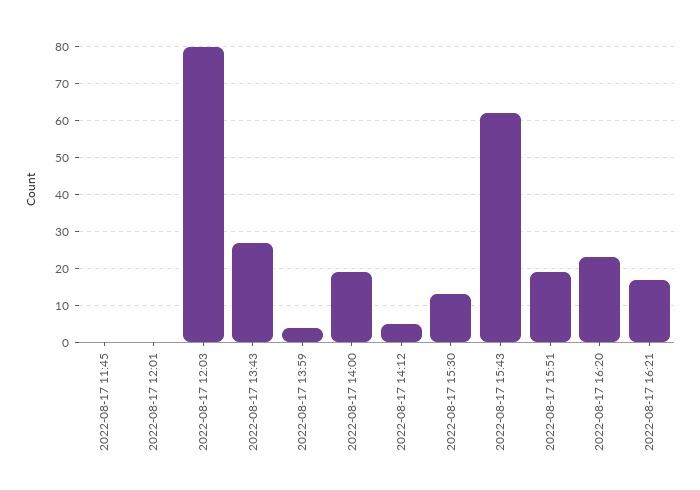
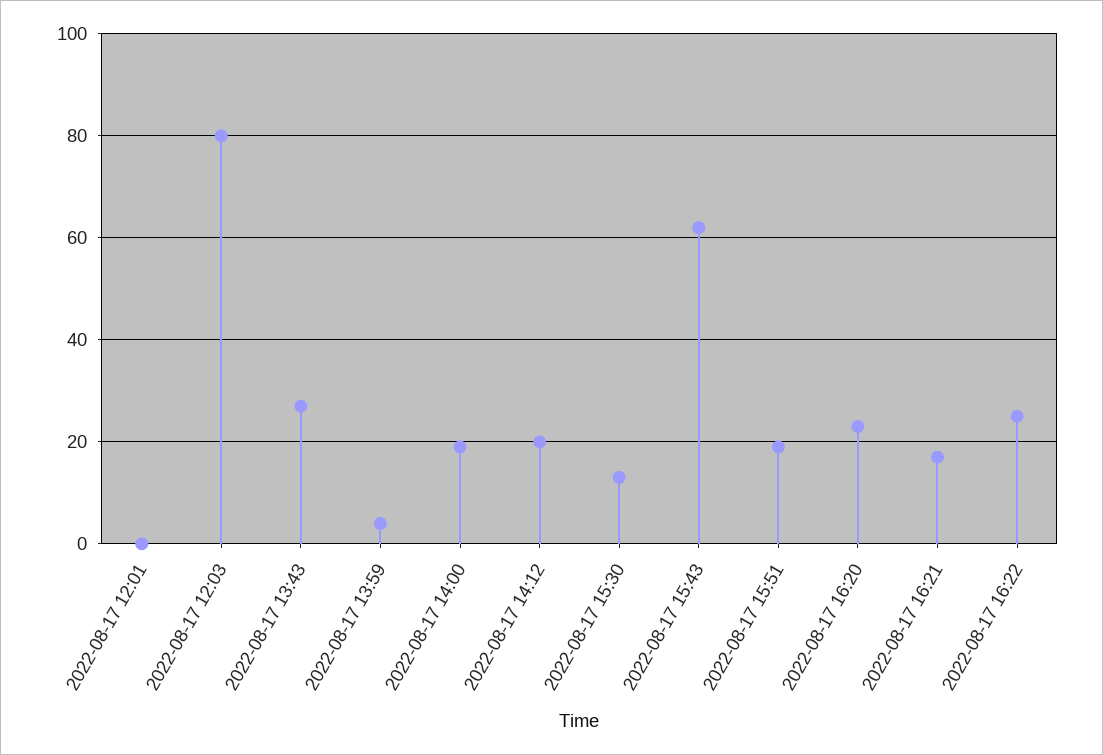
2022-08-17 11:45: 0 -> none
2022-08-17 14:12: 5 -> 20
2022-08-17 16:22: none -> 25

